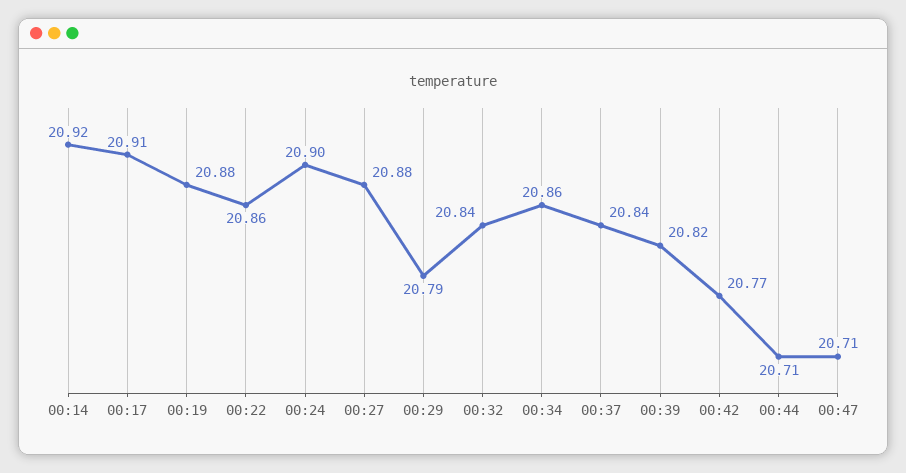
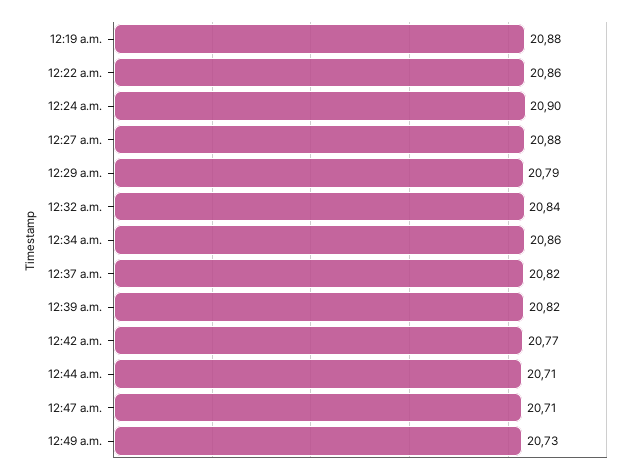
00:14: 20.92 -> none
00:17: 20.91 -> none
00:37: 20.84 -> 20.82
12:49 a.m.: none -> 20.73

